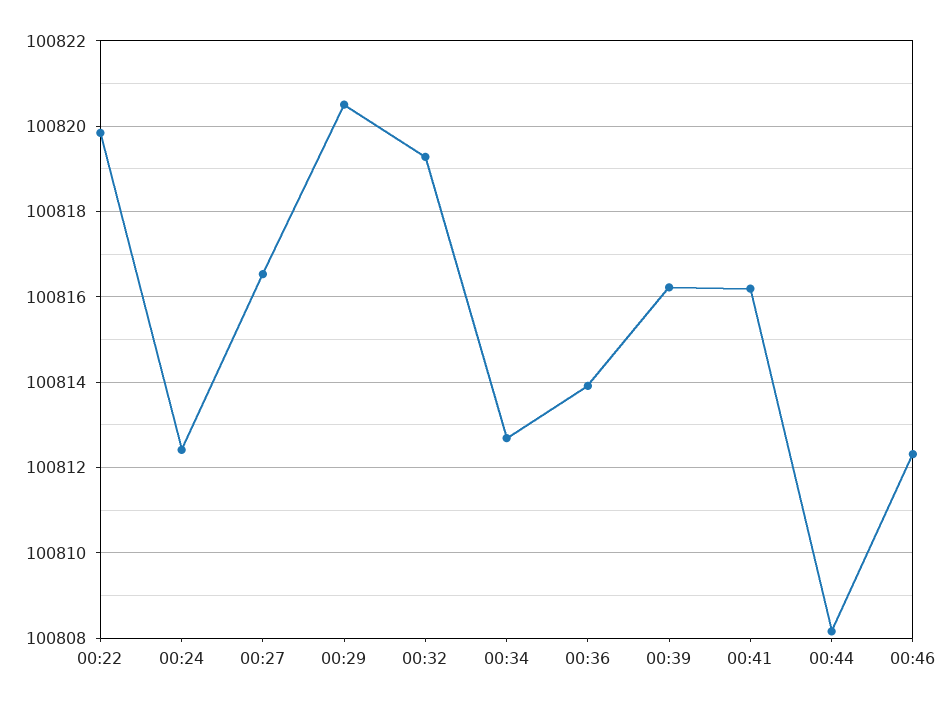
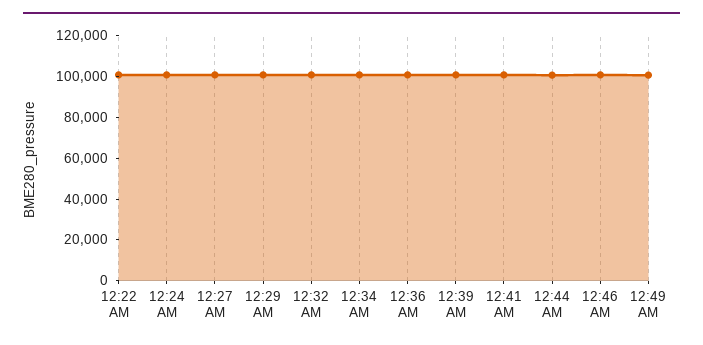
12:49 AM: none -> 100000

